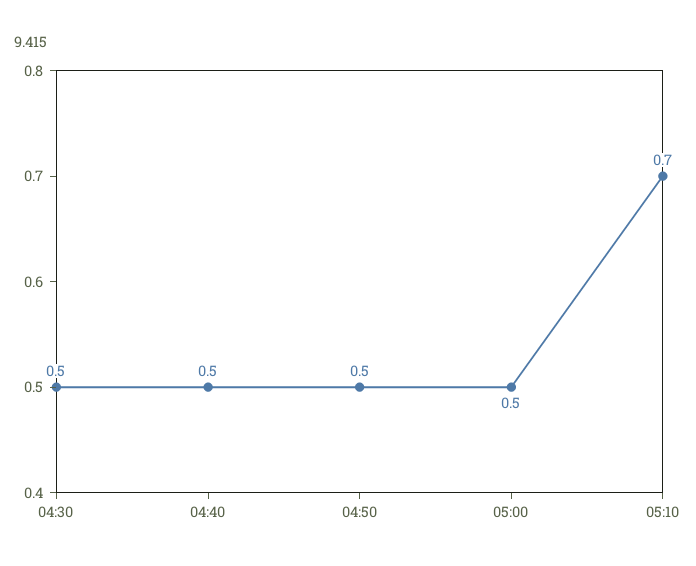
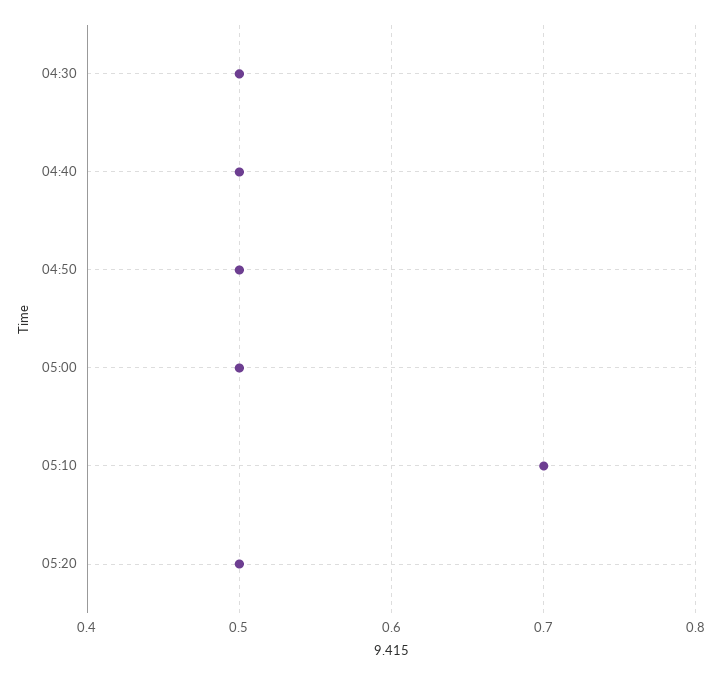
05:20: none -> 0.5

